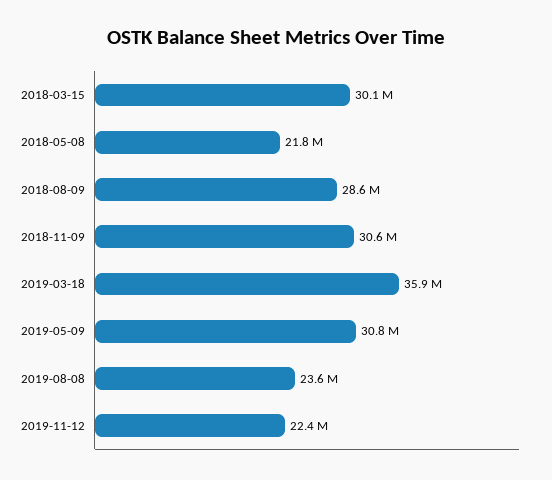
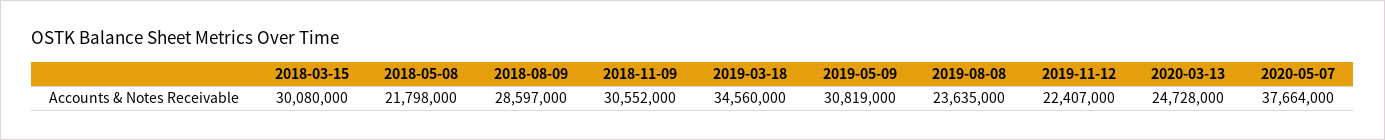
2019-03-18: 35900000 -> 34560000
2020-03-13: none -> 24728000
2020-05-07: none -> 37664000

